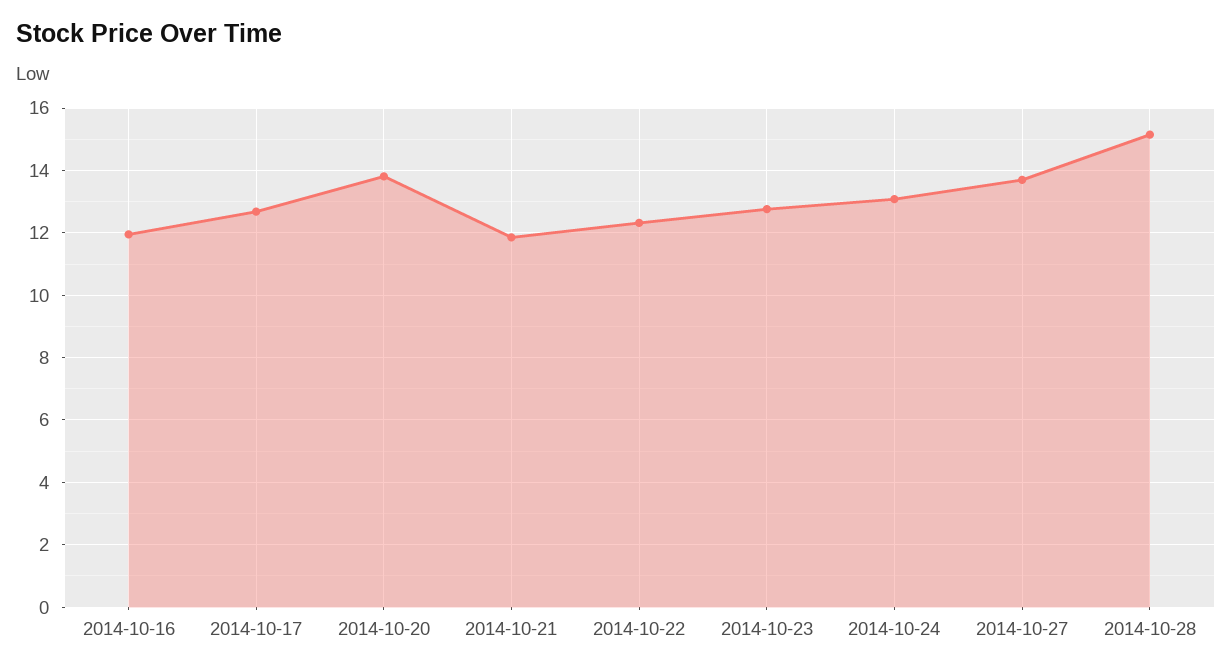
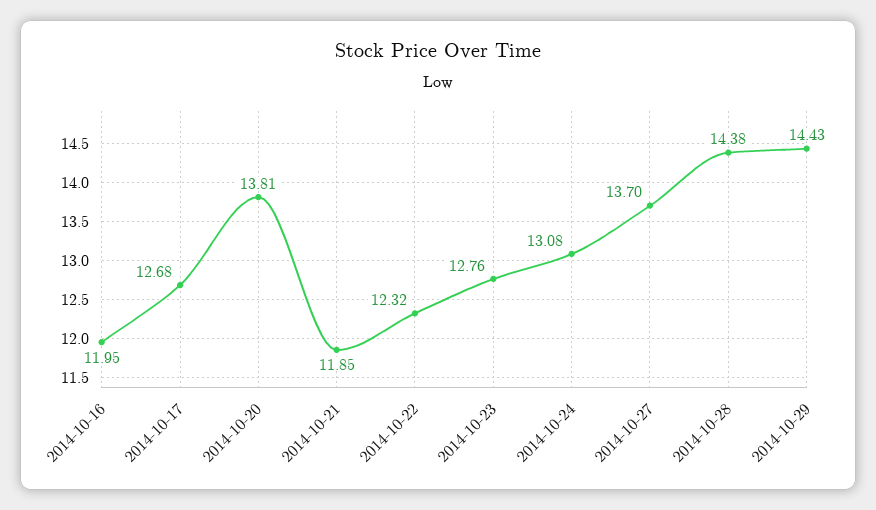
2014-10-28: 15.2 -> 14.38
2014-10-29: none -> 14.43

